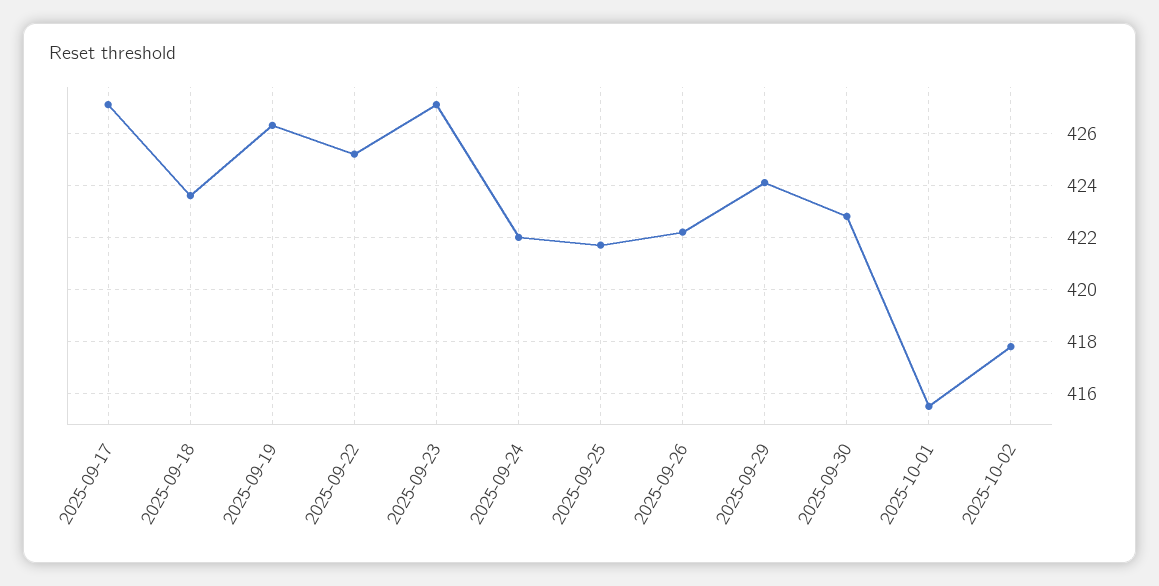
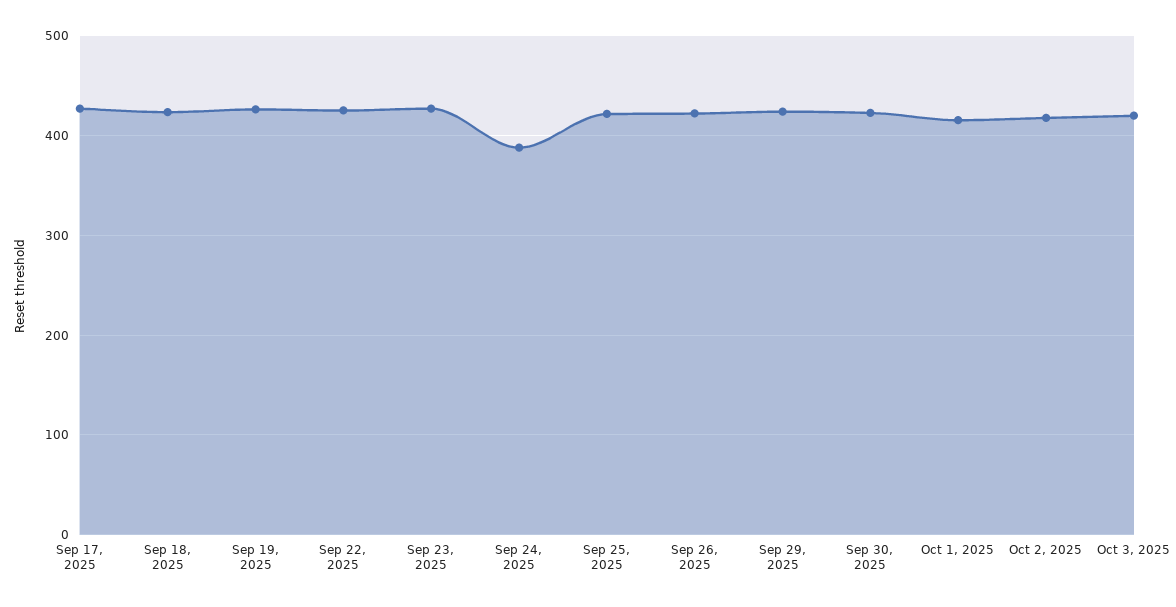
2025-09-24: 422 -> 390
Oct 3, 2025: none -> 420

